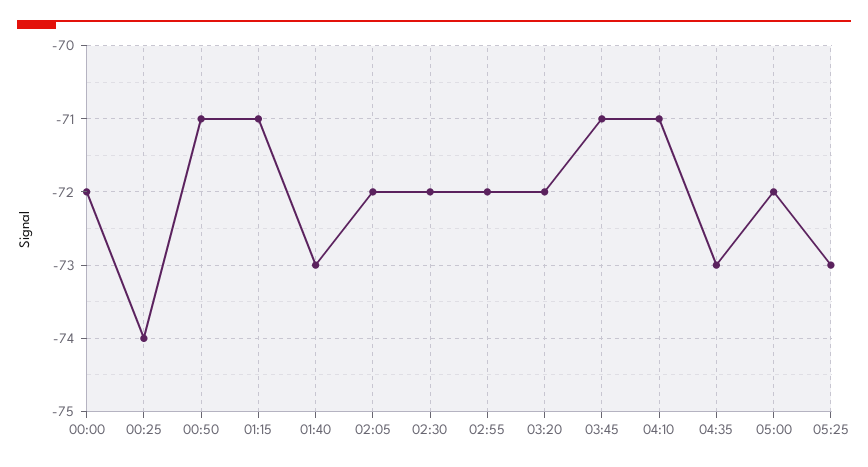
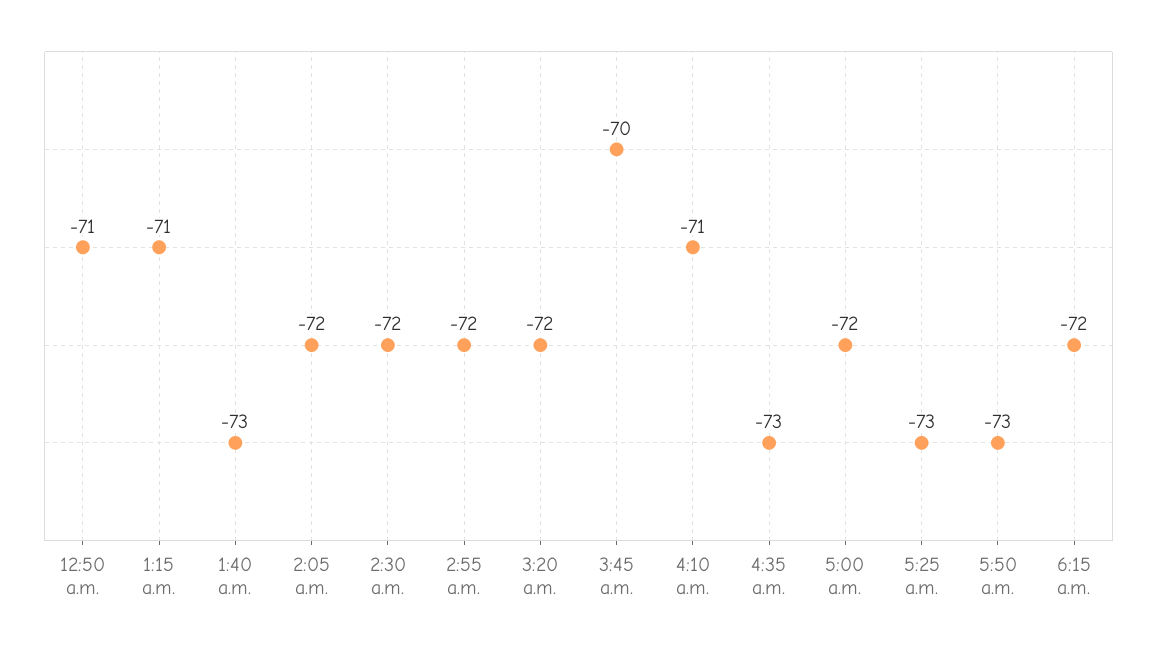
00:00: -72 -> none
00:25: -74 -> none
03:45: -71 -> -70
5:50 a.m.: none -> -73
6:15 a.m.: none -> -72

